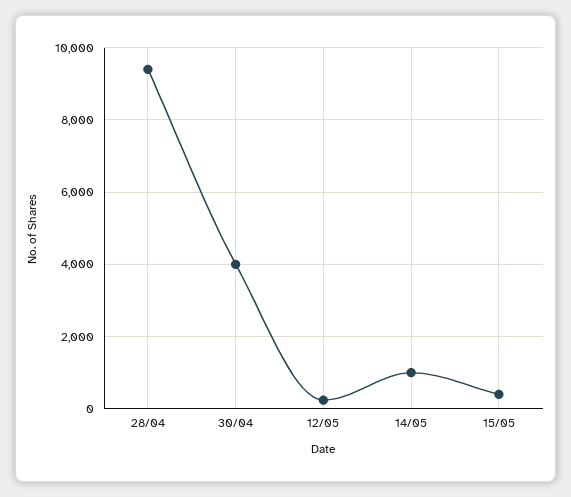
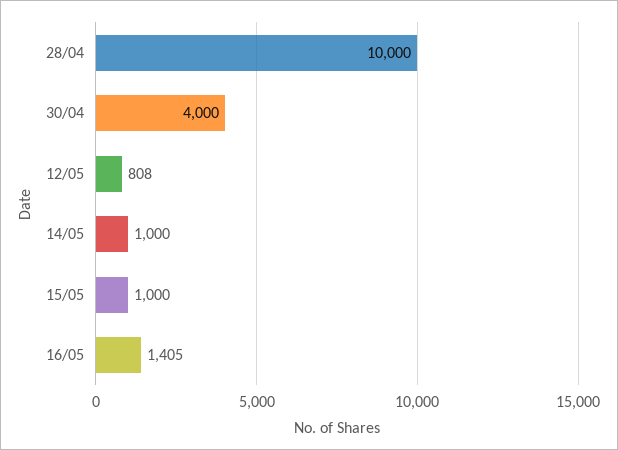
28/04: 9400 -> 10000
12/05: 200 -> 808
15/05: 400 -> 1000
16/05: none -> 1405

